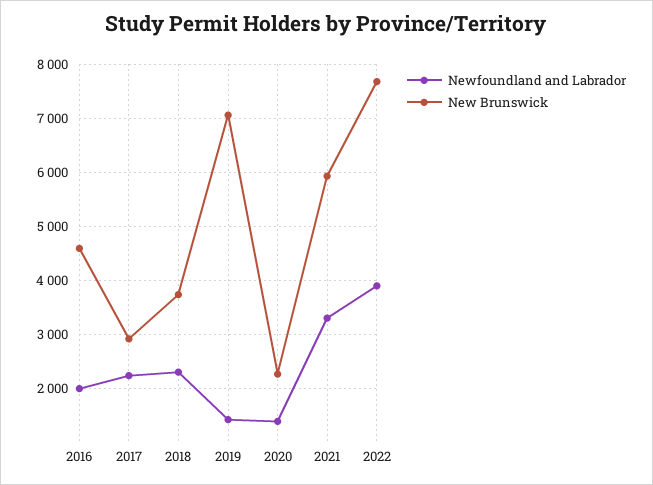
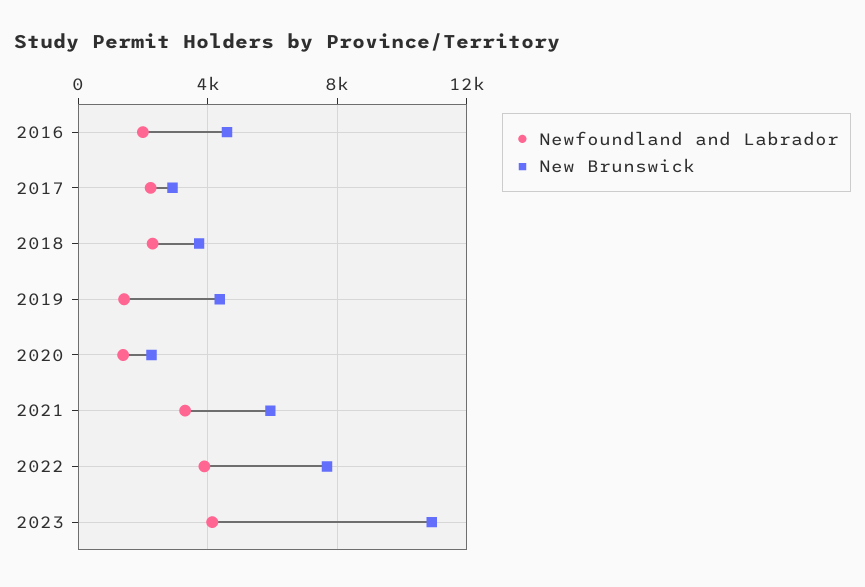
New Brunswick, 2019: 7000 -> 4500
Newfoundland and Labrador, 2023: none -> 4000
New Brunswick, 2023: none -> 11000

